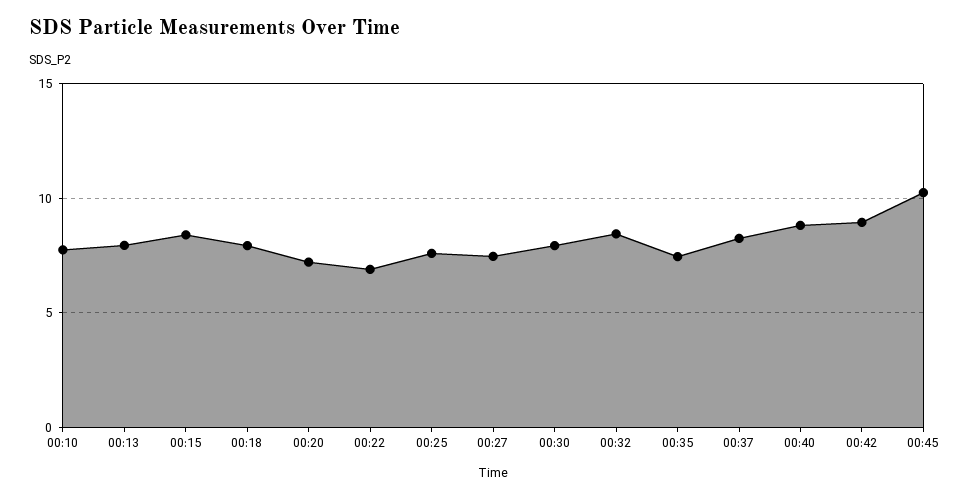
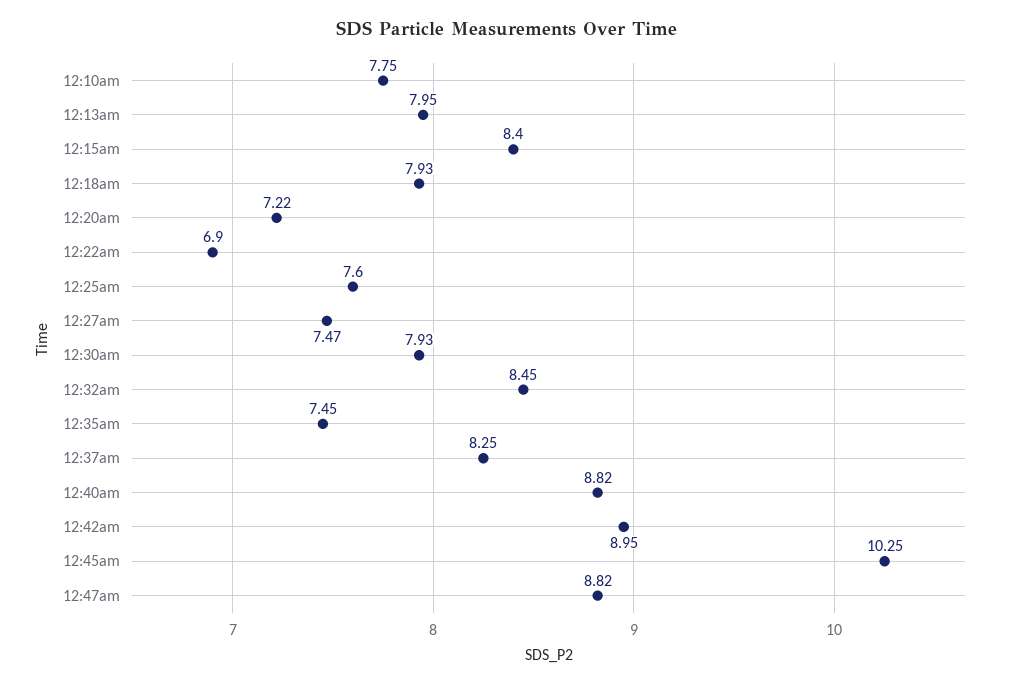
12:47am: none -> 8.82

